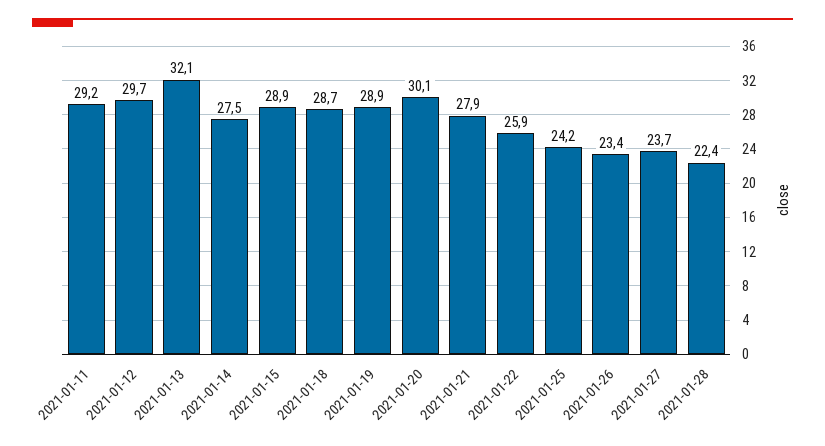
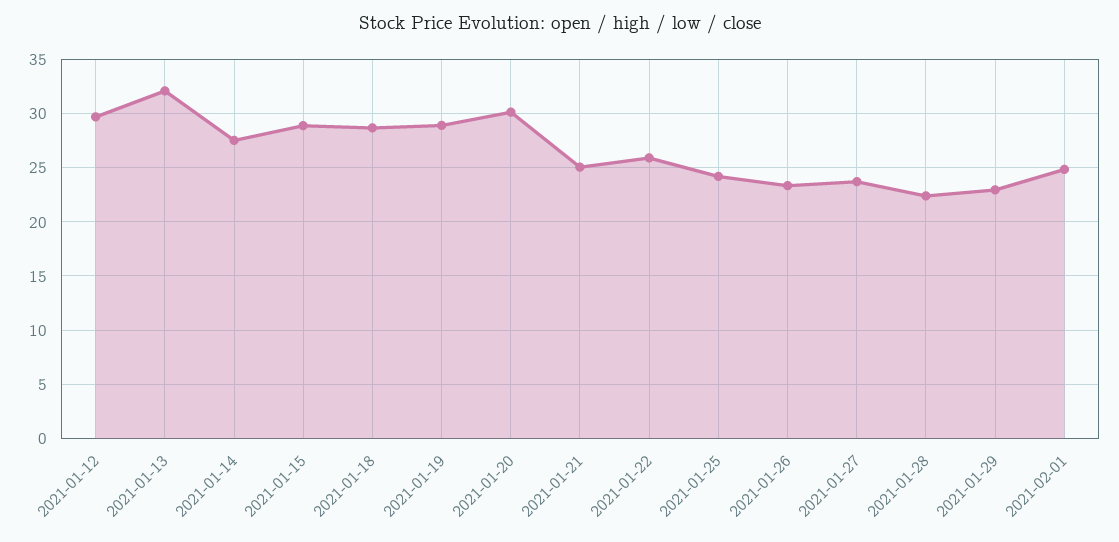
2021-01-11: 29.2 -> none
2021-01-21: 27.9 -> 25
2021-01-29: none -> 23
2021-02-01: none -> 25

